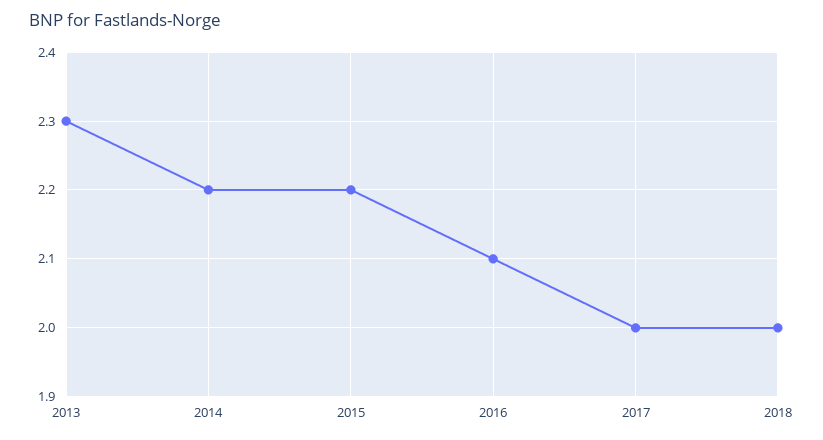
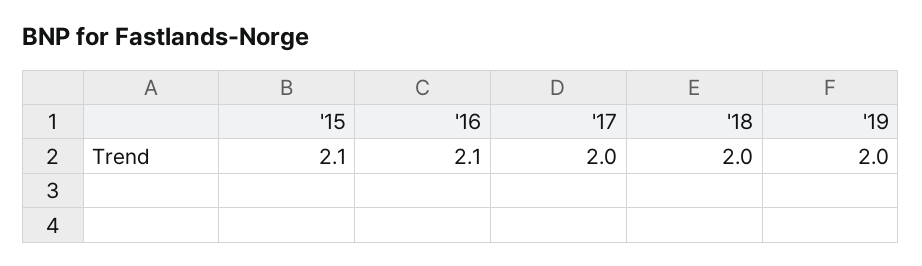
2013: 2.3 -> none
2014: 2.2 -> none
2015: 2.2 -> 2.1
'19: none -> 2

